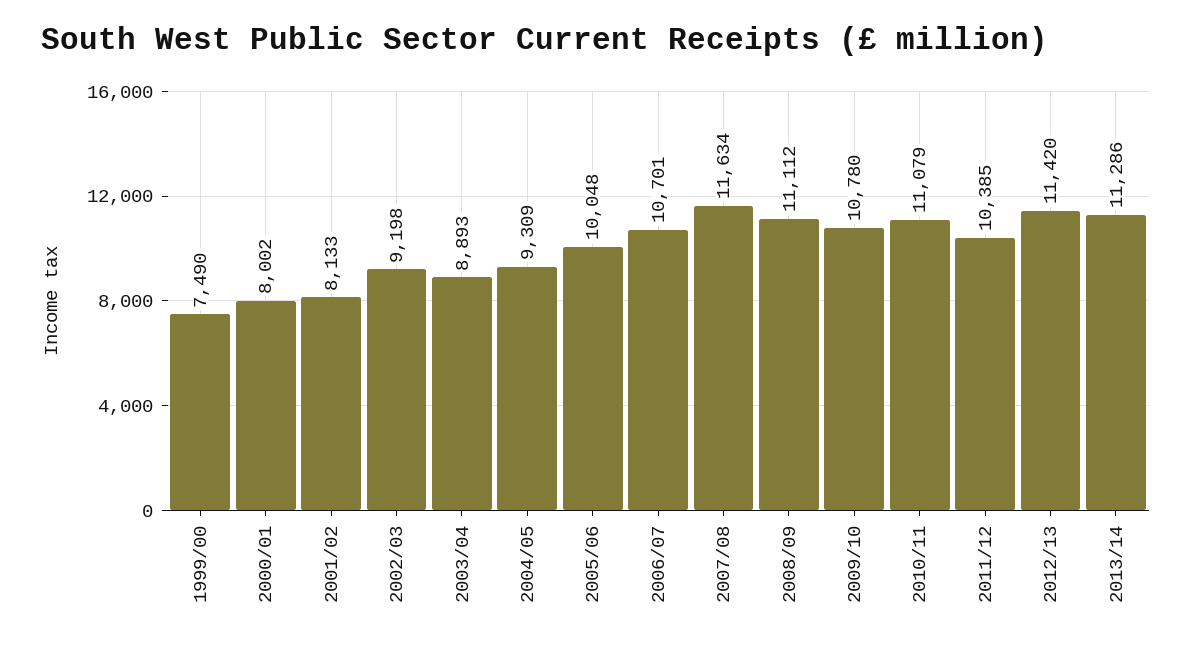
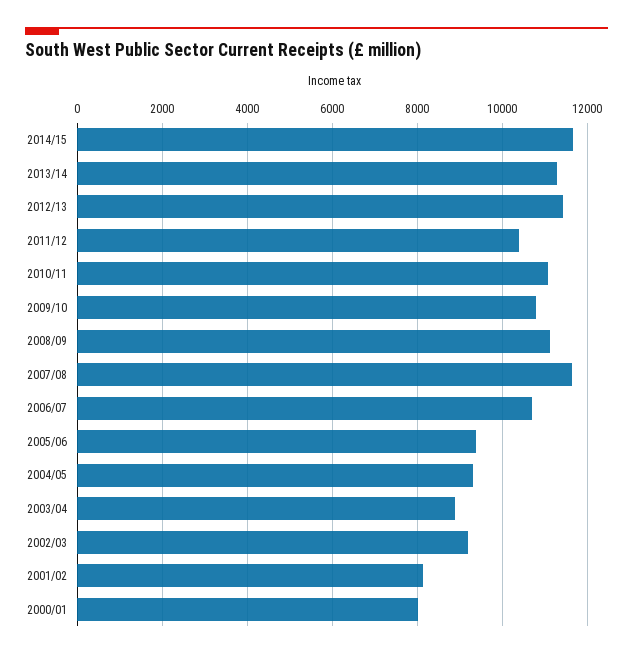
1999/00: 7490 -> none
2005/06: 10048 -> 9400
2014/15: none -> 11600

